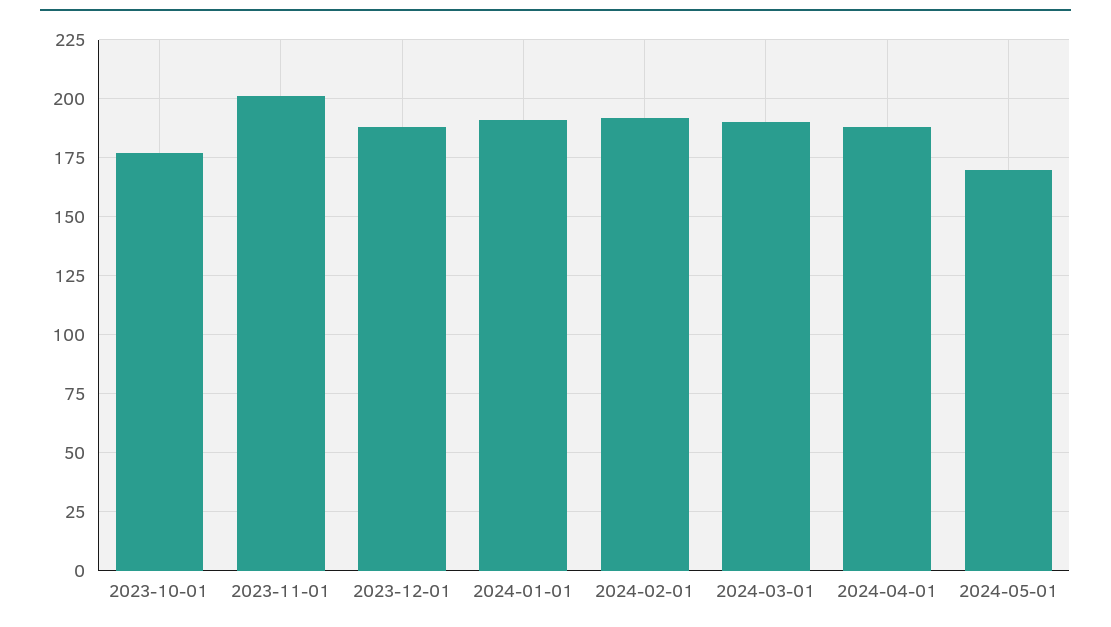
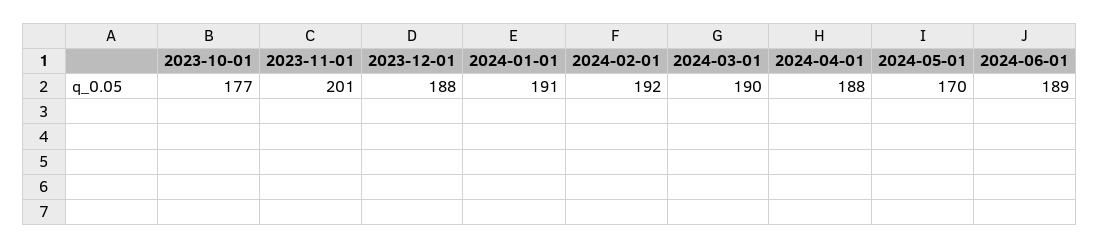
2024-06-01: none -> 189

